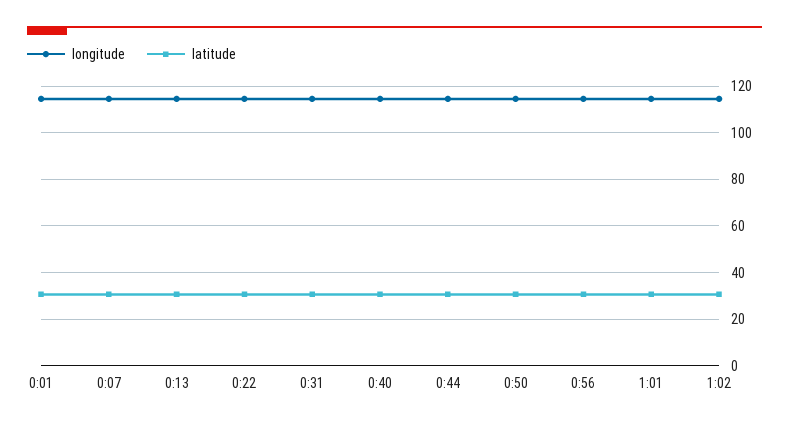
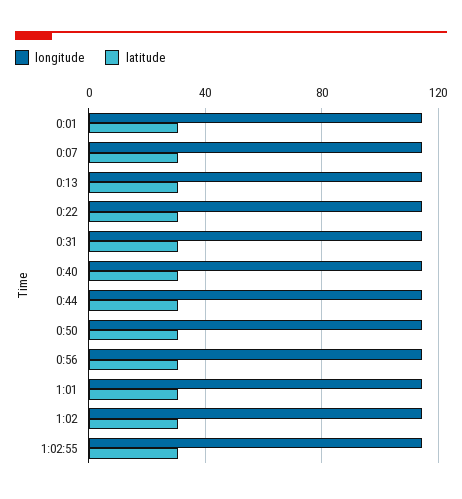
longitude, 1:02:55: none -> 115
latitude, 1:02:55: none -> 30

